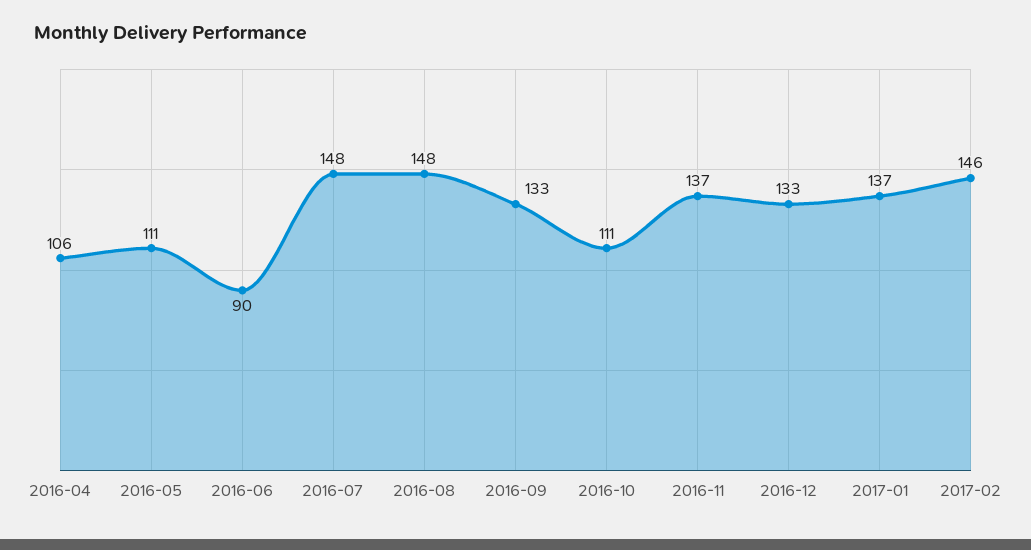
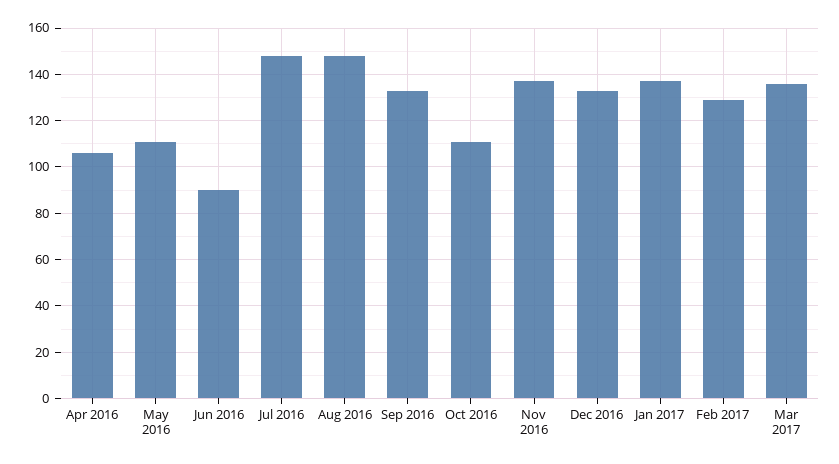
2017-02: 146 -> 130
Mar 2017: none -> 135

